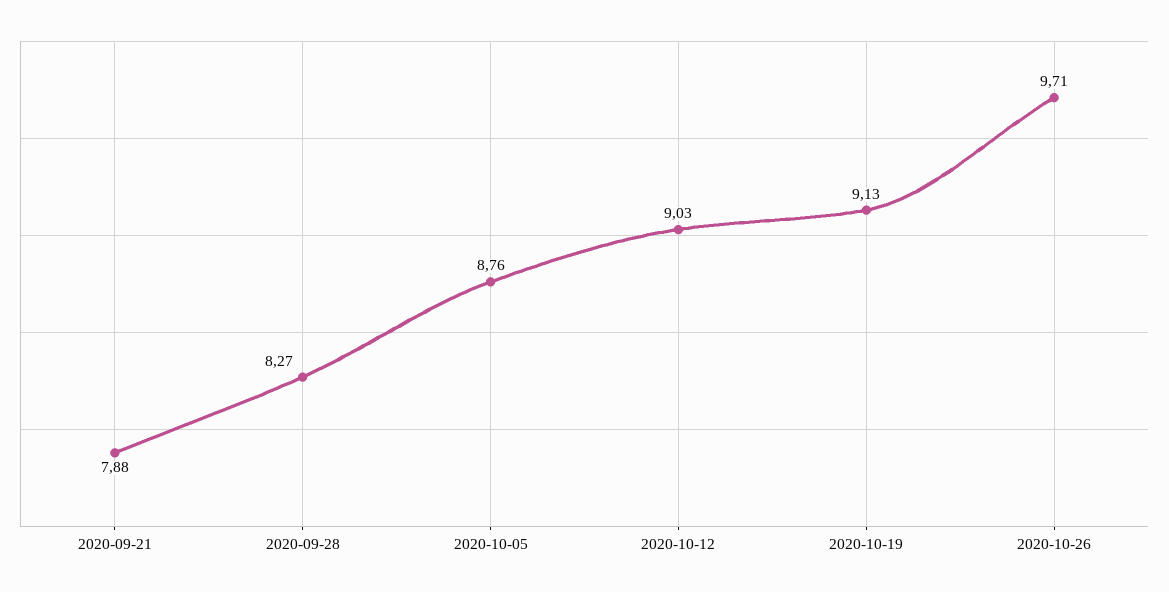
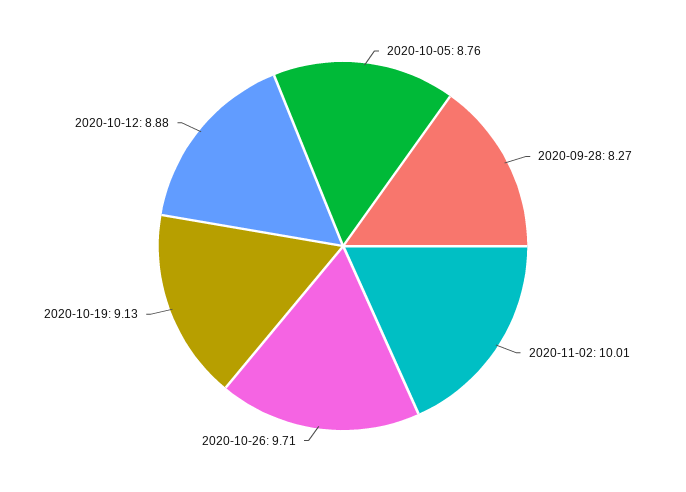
2020-09-21: 7.88 -> none
2020-10-12: 9.03 -> 8.88
2020-11-02: none -> 10.01

